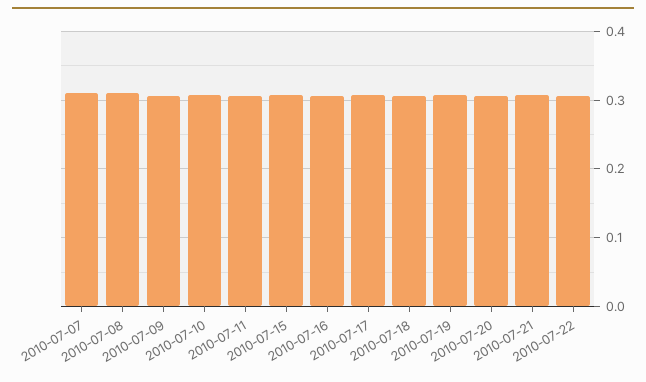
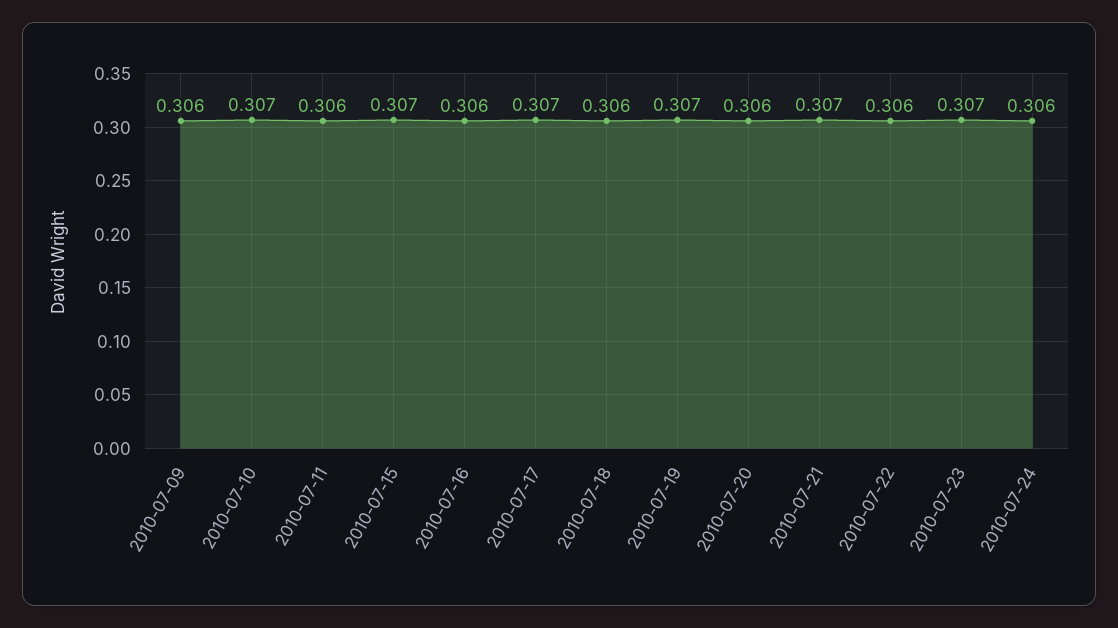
2010-07-07: 0.31 -> none
2010-07-08: 0.31 -> none
2010-07-23: none -> 0.307
2010-07-24: none -> 0.306

